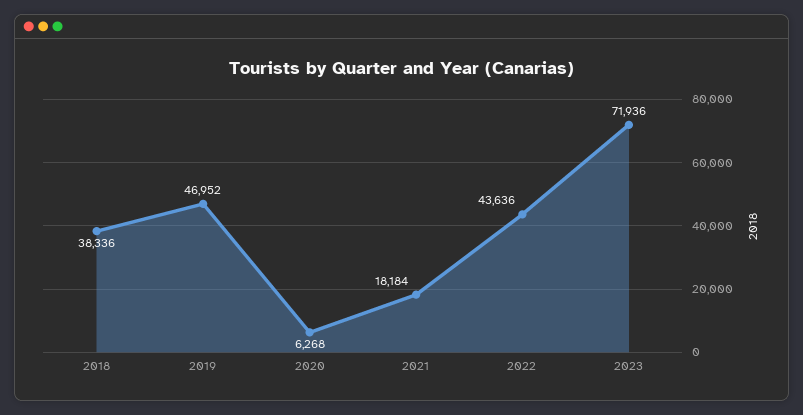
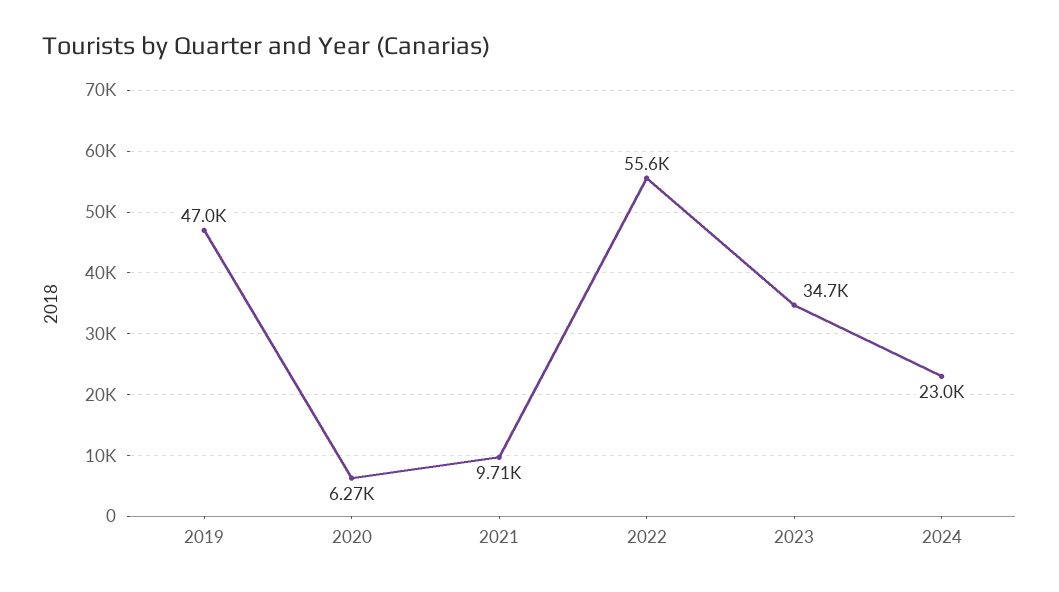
2018: 38336 -> none
2021: 18184 -> 9710
2022: 43636 -> 55600
2023: 71936 -> 34700
2024: none -> 23000

